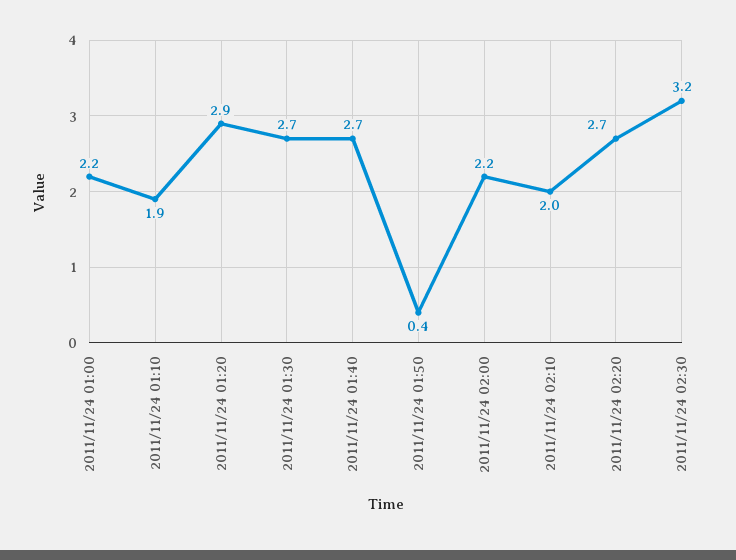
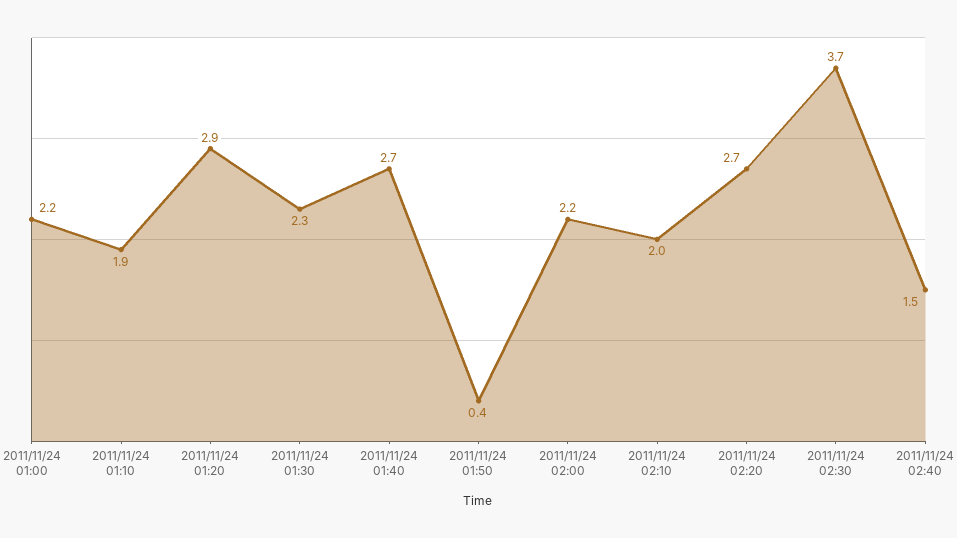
2011/11/24 01:30: 2.7 -> 2.3
2011/11/24 02:30: 3.2 -> 3.7
2011/11/24 02:40: none -> 1.5

